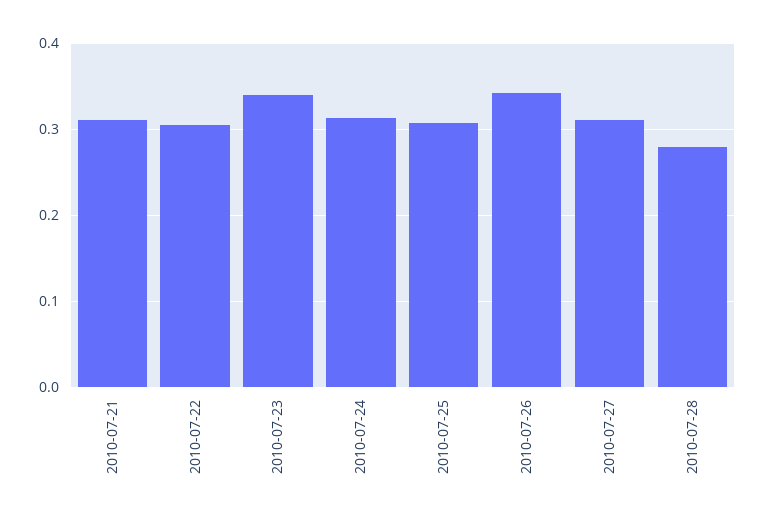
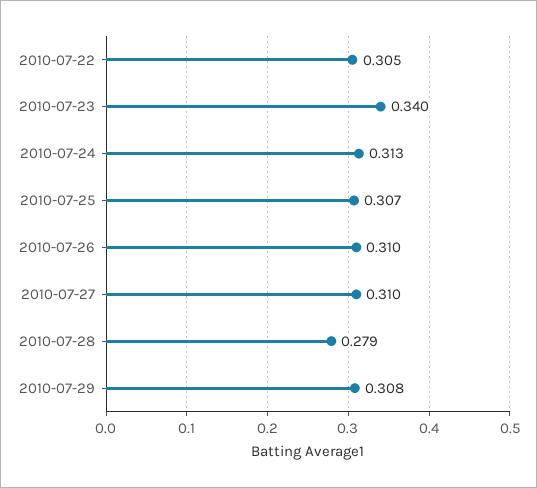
2010-07-21: 0.31 -> none
2010-07-26: 0.34 -> 0.31
2010-07-29: none -> 0.308

